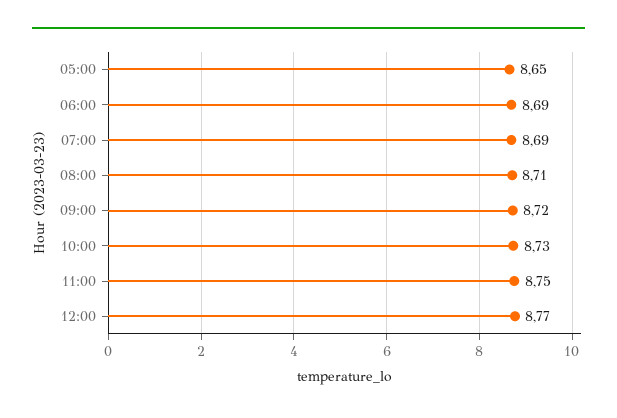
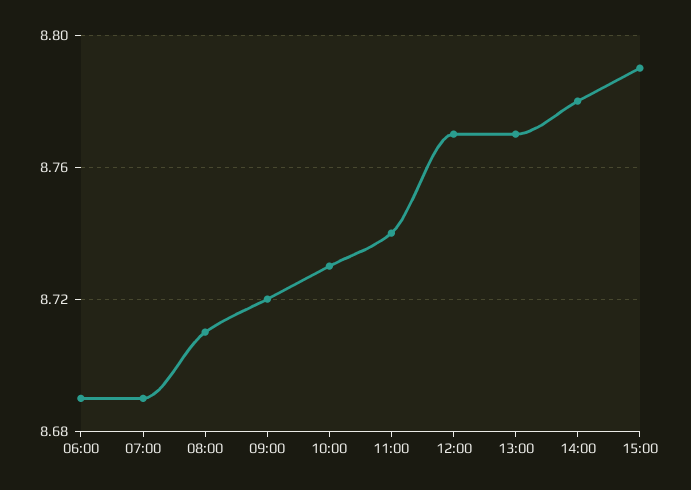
05:00: 8.65 -> none
11:00: 8.75 -> 8.74
13:00: none -> 8.77
14:00: none -> 8.78
15:00: none -> 8.79

